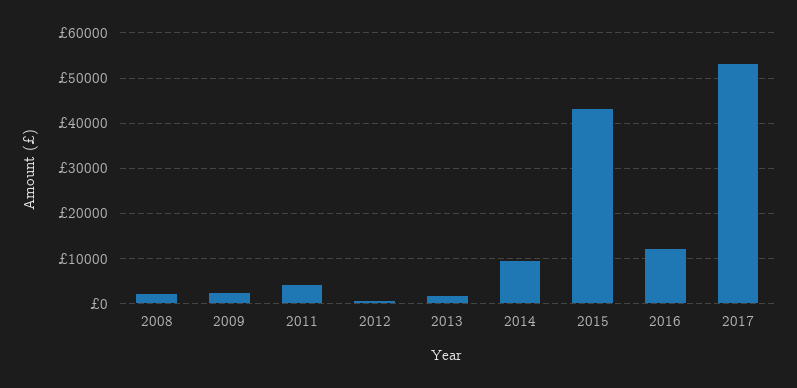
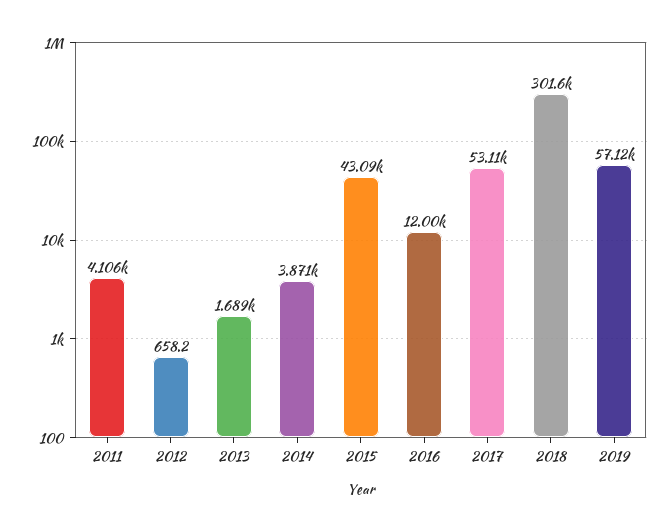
2008: 2000 -> none
2009: 2000 -> none
2014: 10000 -> 3871
2018: none -> 301600
2019: none -> 57120

